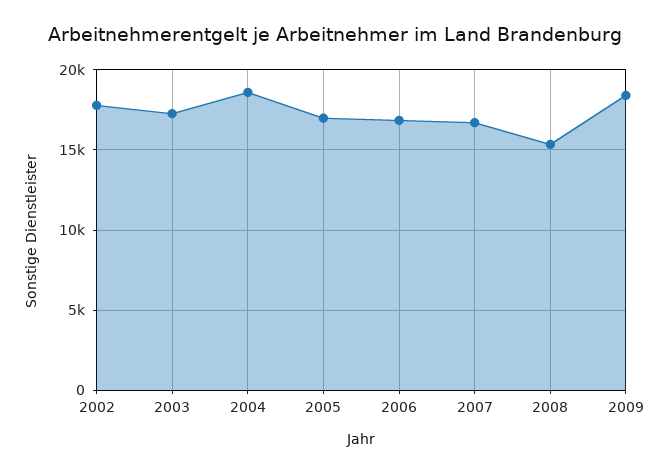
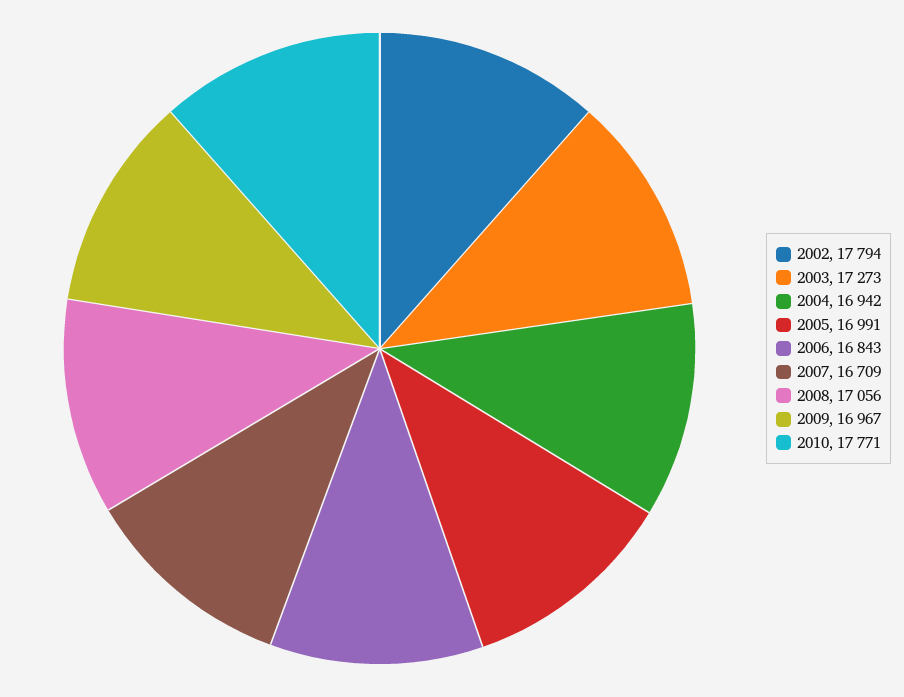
2004: 18500 -> 16942
2008: 15500 -> 17056
2009: 18500 -> 16967
2010: none -> 17771

